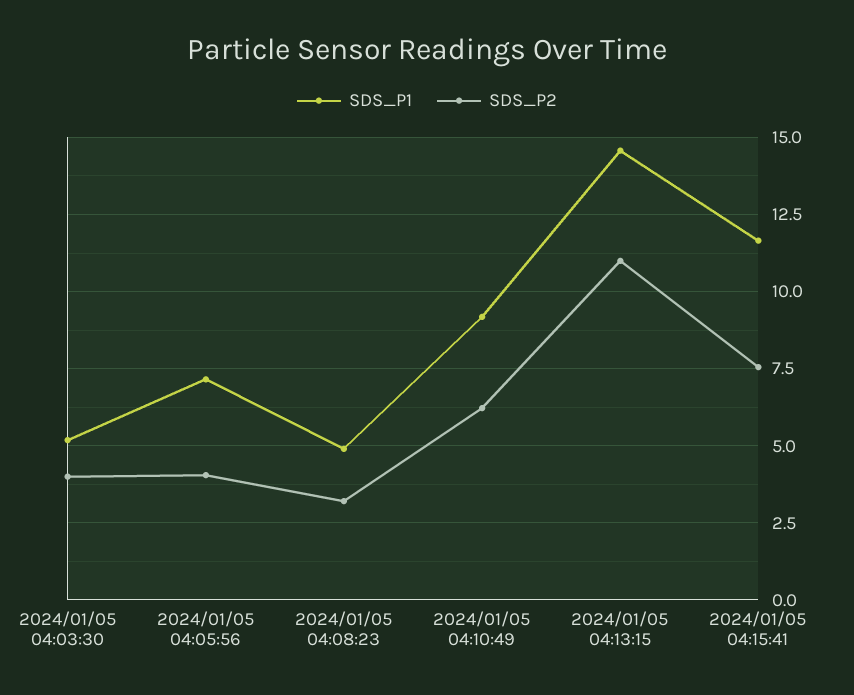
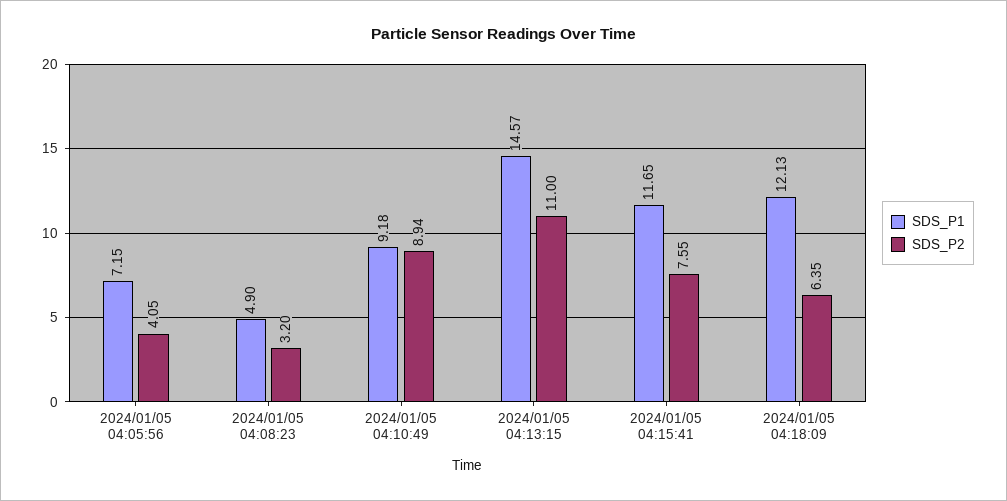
SDS_P1, 2024/01/05 04:03:30: 5.25 -> none
SDS_P2, 2024/01/05 04:03:30: 4 -> none
SDS_P2, 2024/01/05 04:10:49: 6.25 -> 8.94
SDS_P1, 2024/01/05 04:18:09: none -> 12.13
SDS_P2, 2024/01/05 04:18:09: none -> 6.35

